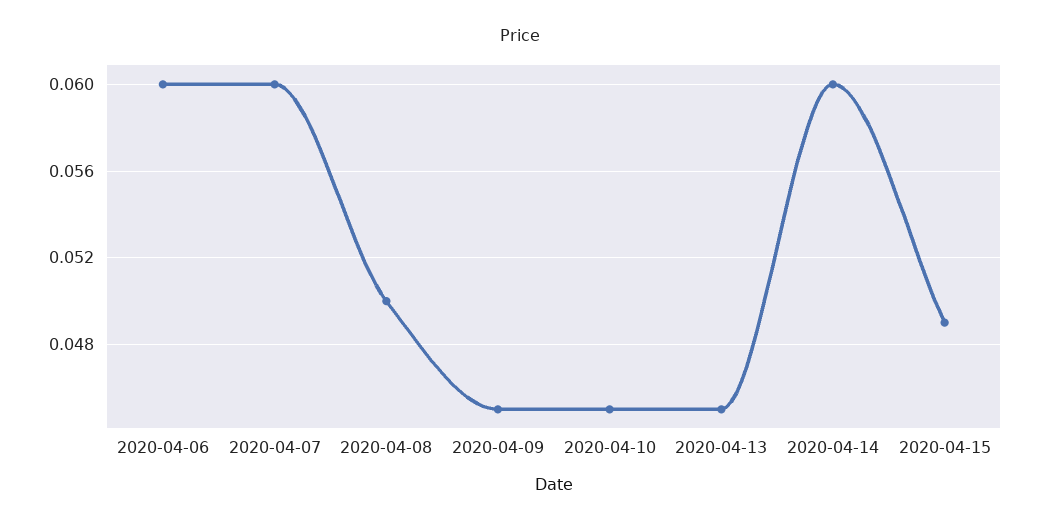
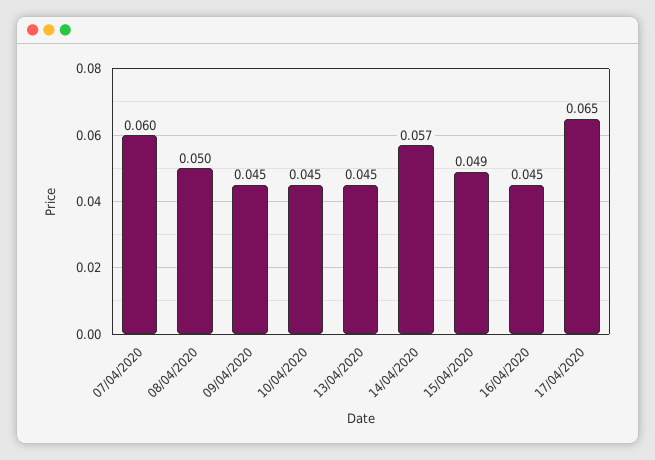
2020-04-06: 0.06 -> none
2020-04-14: 0.06 -> 0.057
16/04/2020: none -> 0.045
17/04/2020: none -> 0.065

